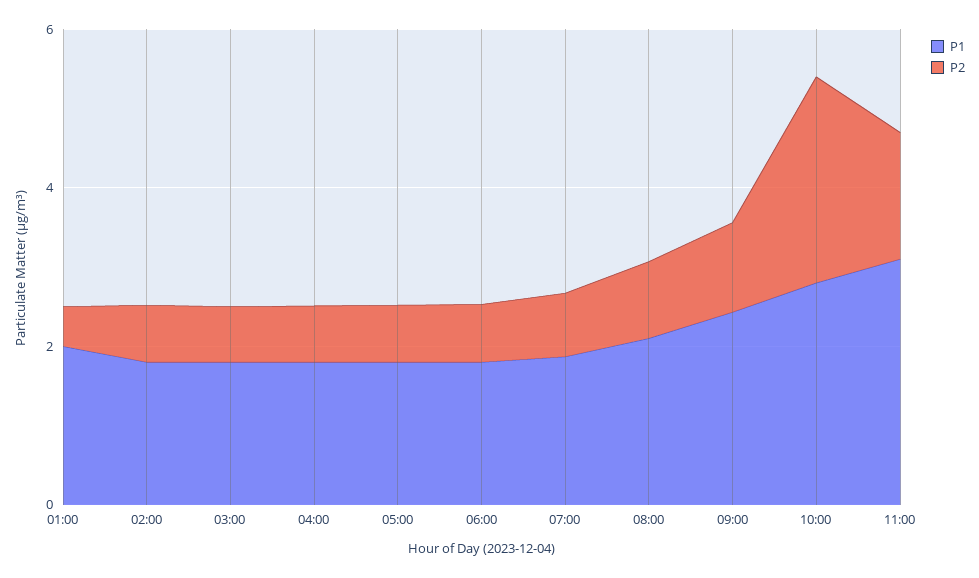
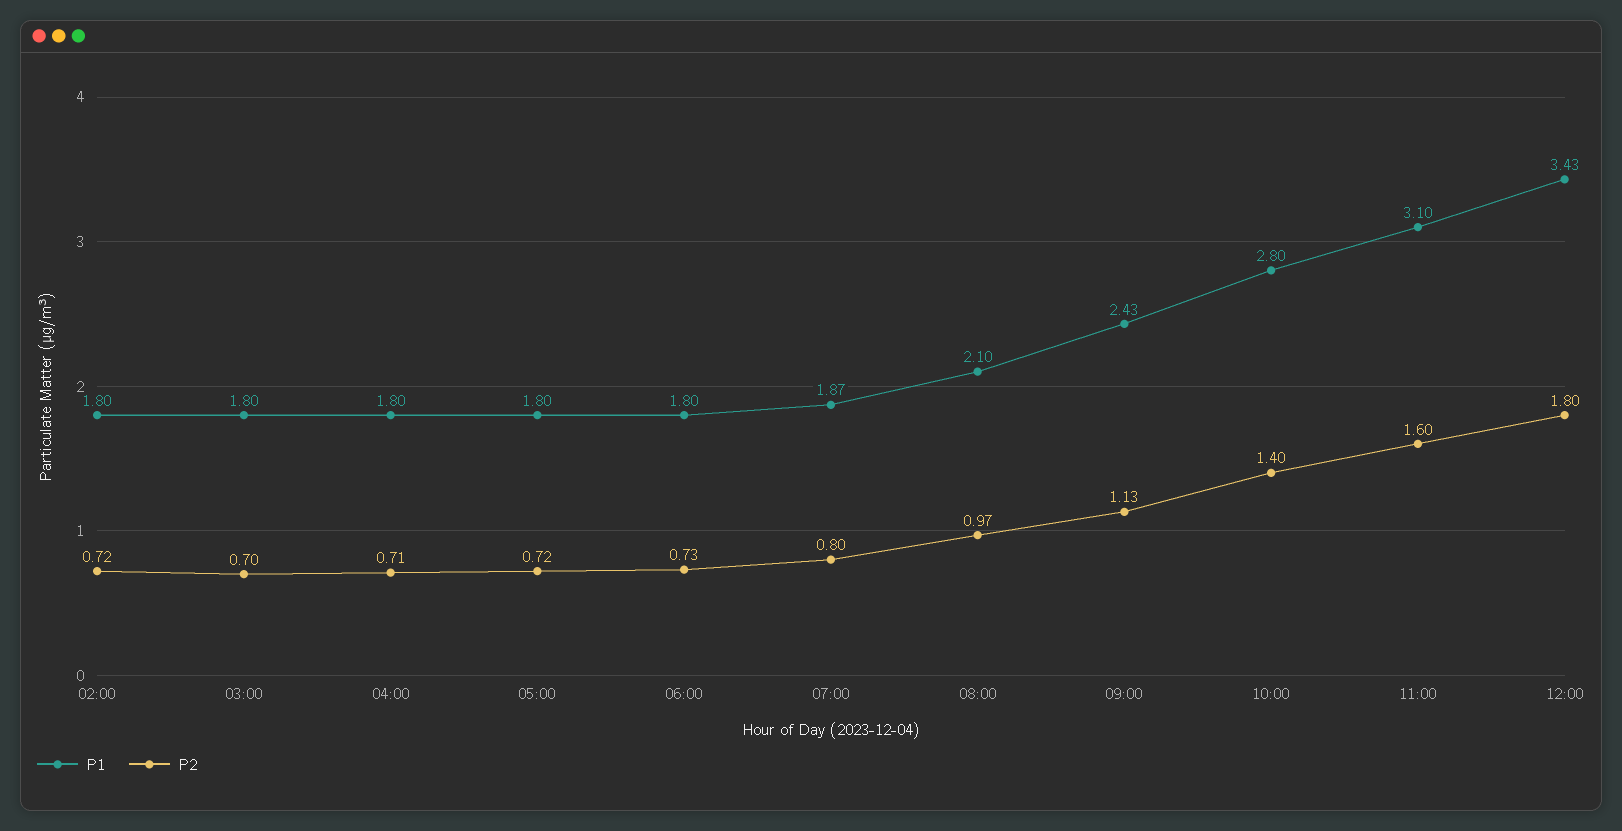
P1, 01:00: 2 -> none
P2, 01:00: 0.5 -> none
P2, 10:00: 2.5 -> 1.4
P1, 12:00: none -> 3.43
P2, 12:00: none -> 1.8

